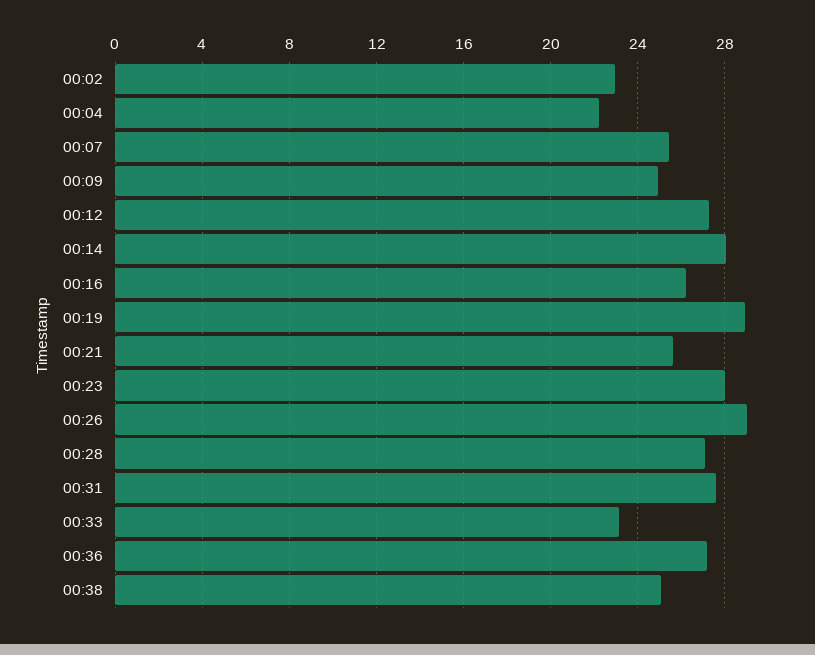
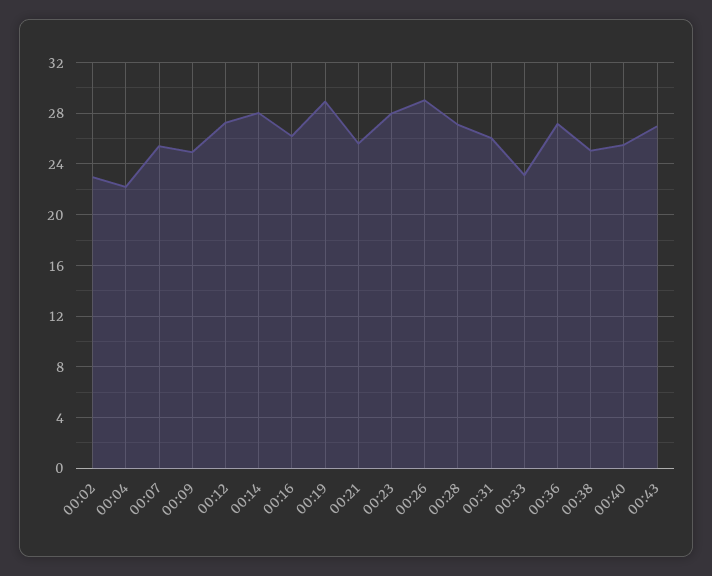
00:31: 27.5 -> 26
00:40: none -> 25.5
00:43: none -> 27

